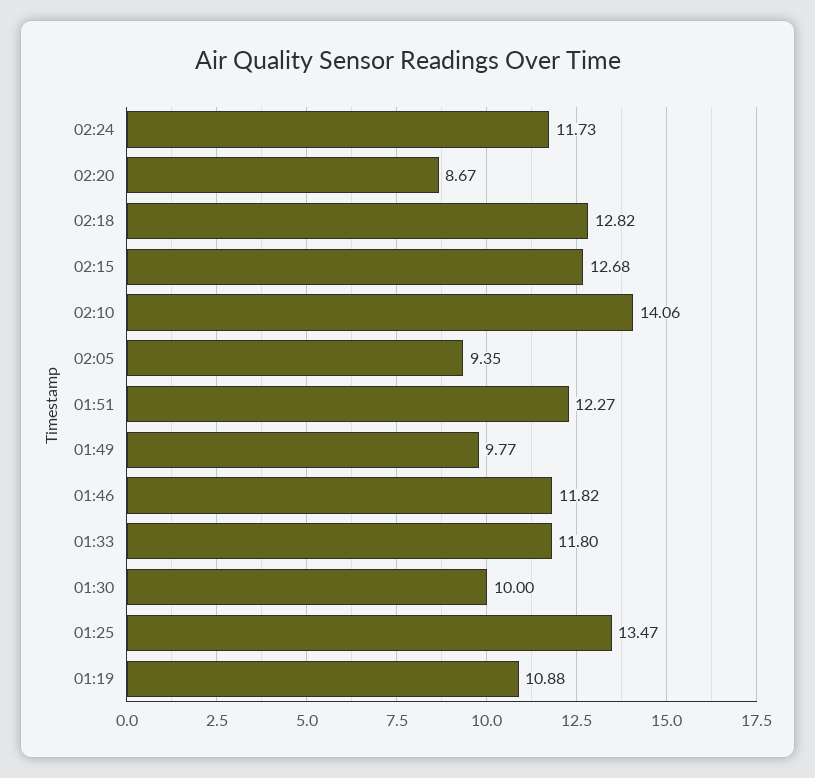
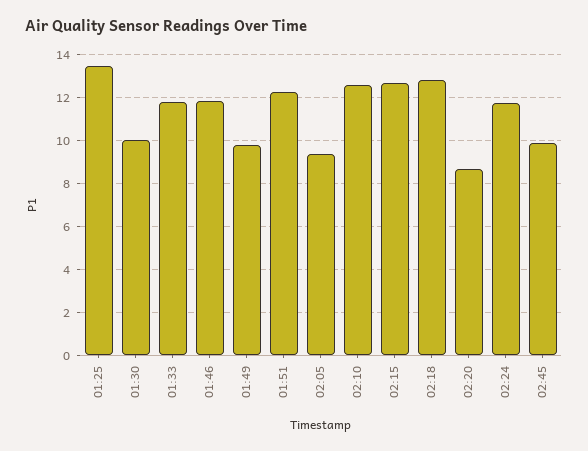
02:10: 14.06 -> 12.5
01:19: 10.88 -> none
02:45: none -> 10

